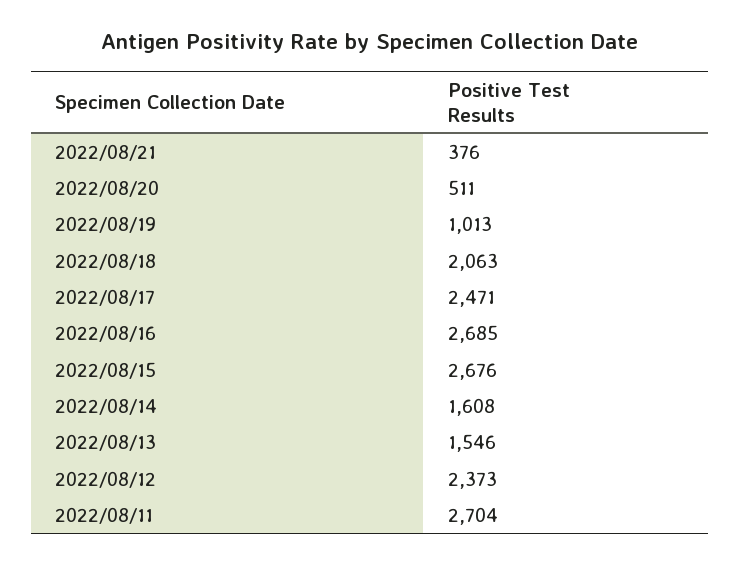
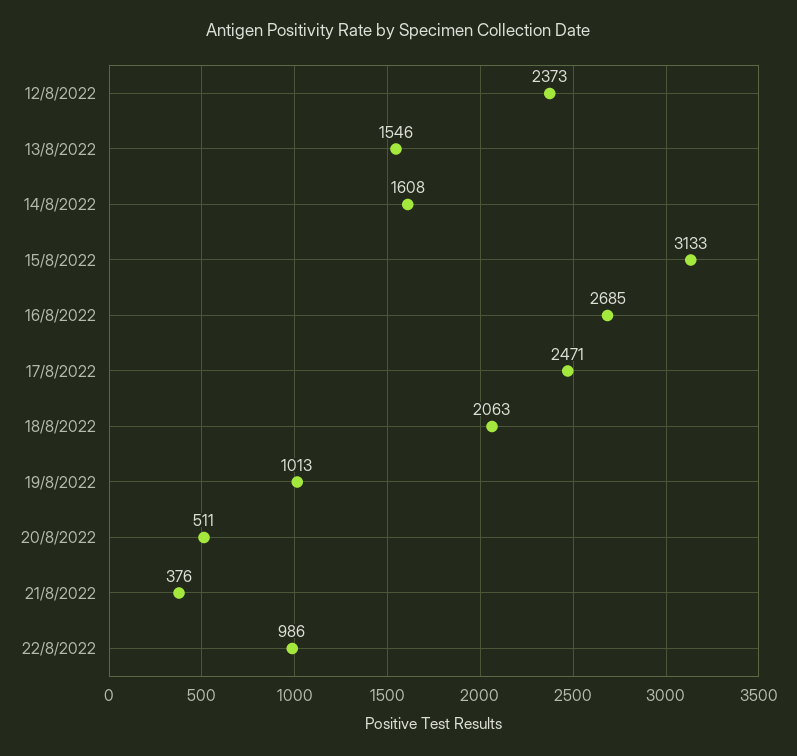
2022/08/15: 2676 -> 3133
2022/08/11: 2704 -> none
22/8/2022: none -> 986

